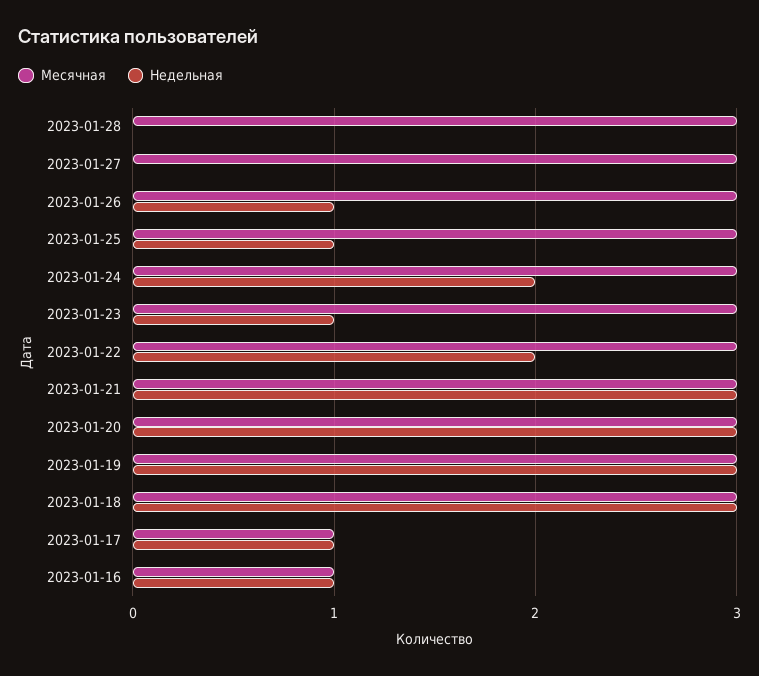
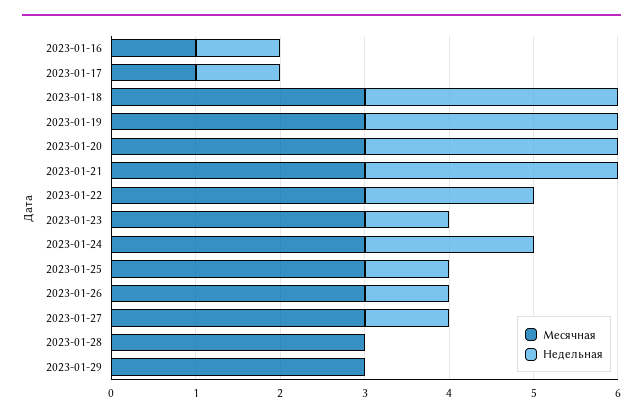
Недельная, 2023-01-27: 0 -> 1
Месячная, 2023-01-29: none -> 3
Недельная, 2023-01-29: none -> 0

